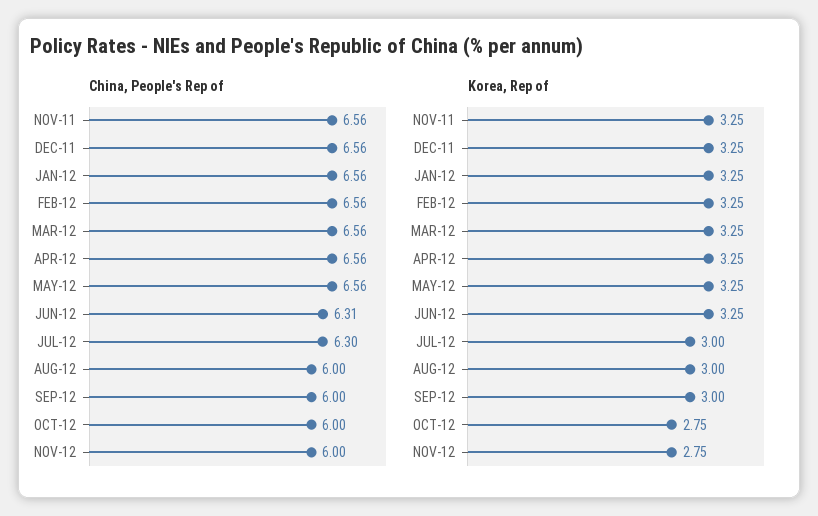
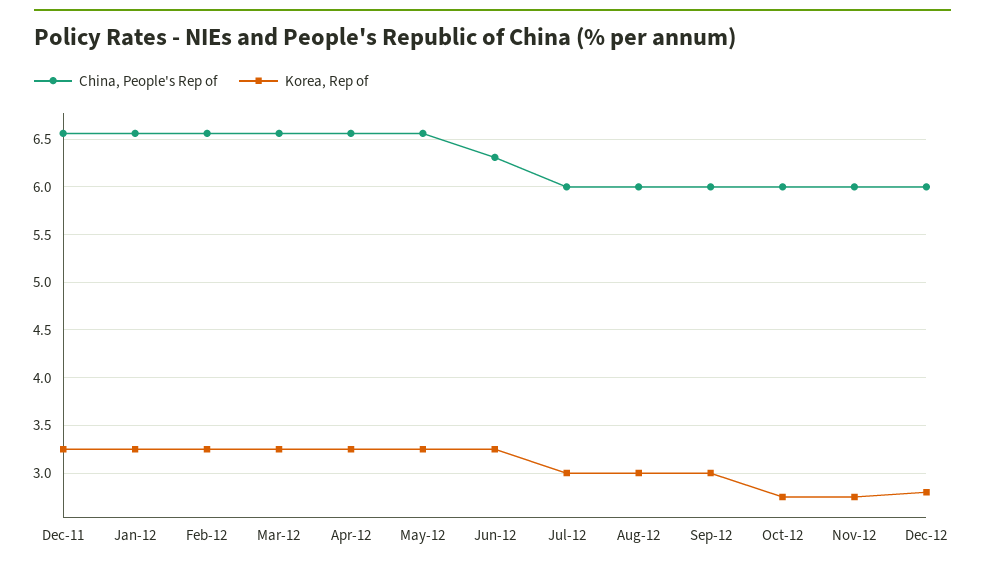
China, People's Rep of, NOV-11: 6.56 -> none
China, People's Rep of, JUL-12: 6.3 -> 6
Korea, Rep of, NOV-11: 3.25 -> none
China, People's Rep of, Dec-12: none -> 6
Korea, Rep of, Dec-12: none -> 2.8

